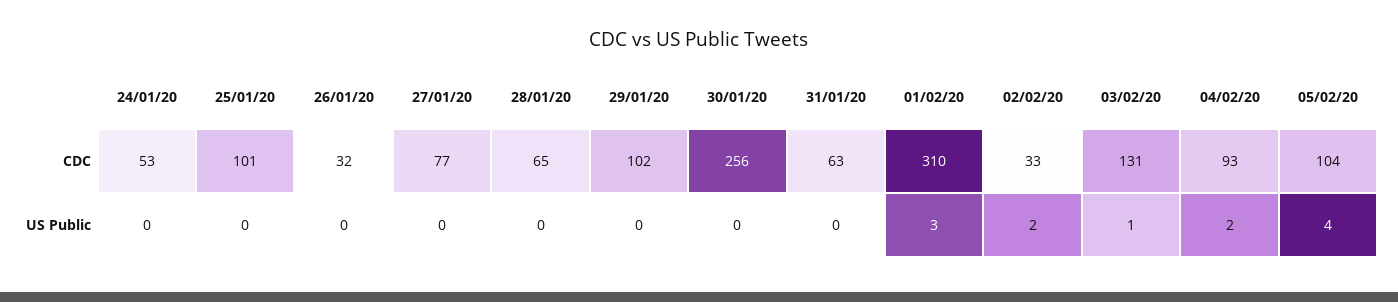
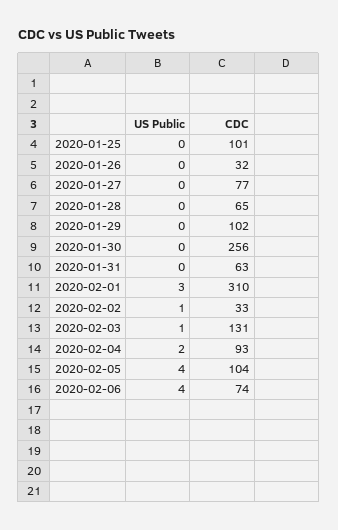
24/01/20, CDC: 53 -> none
24/01/20, US Public: 0 -> none
02/02/20, US Public: 2 -> 1
2020-02-06, US Public: none -> 4
2020-02-06, CDC: none -> 74

